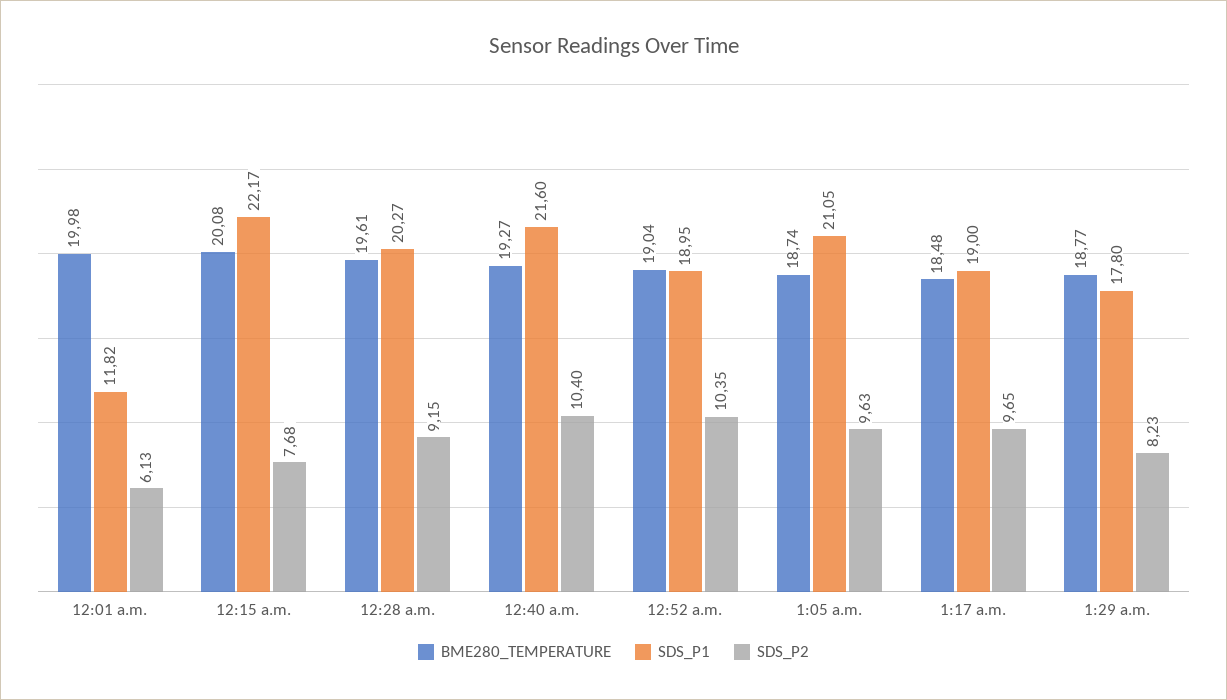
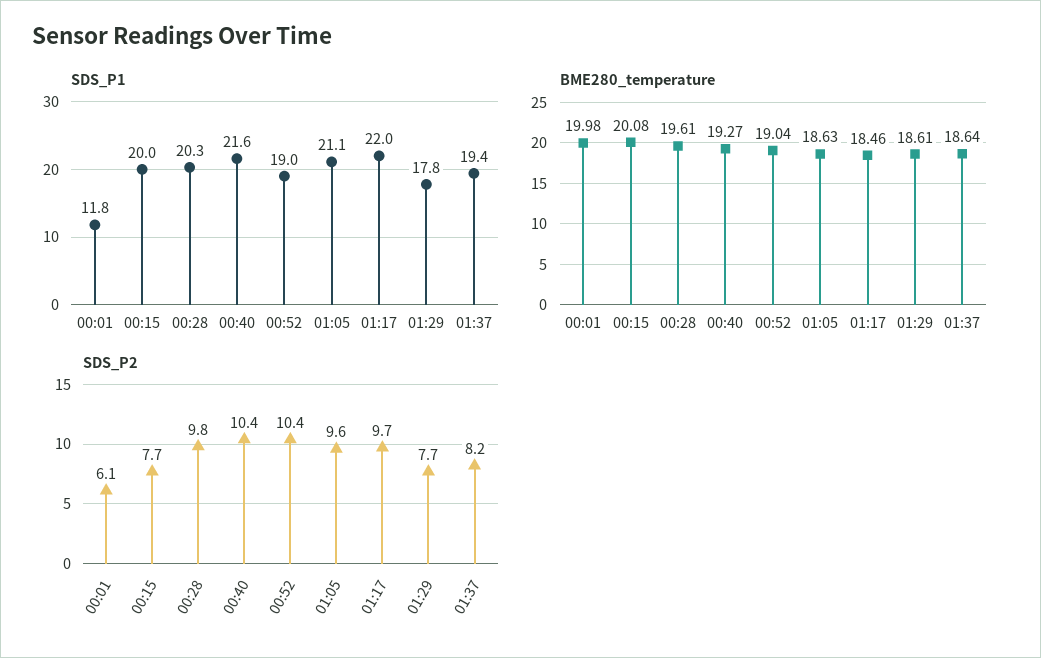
SDS_P1, 12:15 a.m.: 22.17 -> 20
SDS_P2, 12:28 a.m.: 9.15 -> 9.8
BME280_TEMPERATURE, 1:05 a.m.: 18.74 -> 18.63
BME280_TEMPERATURE, 1:17 a.m.: 18.48 -> 18.46
SDS_P1, 1:17 a.m.: 19 -> 22
BME280_TEMPERATURE, 1:29 a.m.: 18.77 -> 18.61
SDS_P2, 1:29 a.m.: 8.23 -> 7.7
SDS_P1, 01:37: none -> 19.4
BME280_TEMPERATURE, 01:37: none -> 18.64
SDS_P2, 01:37: none -> 8.2

